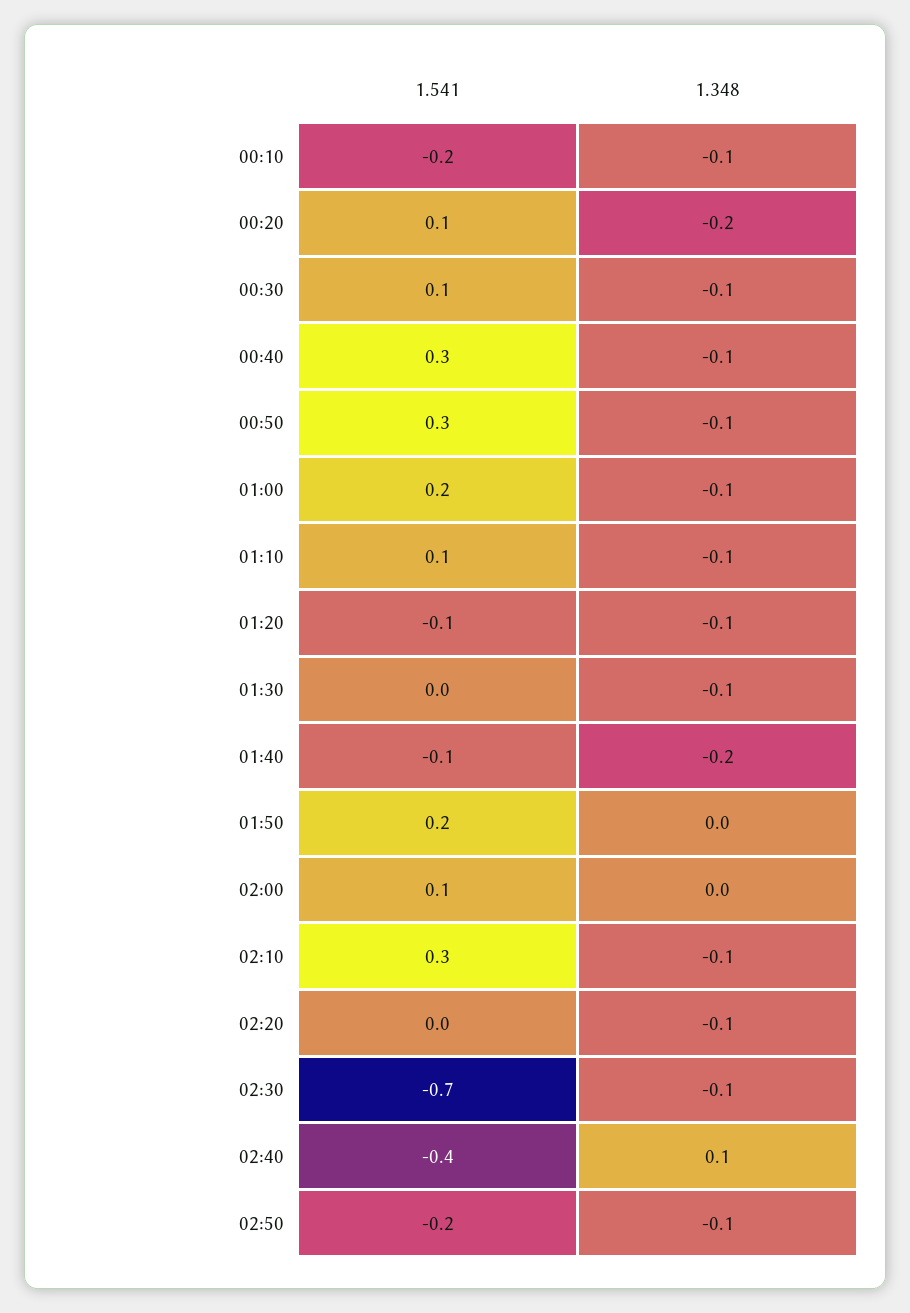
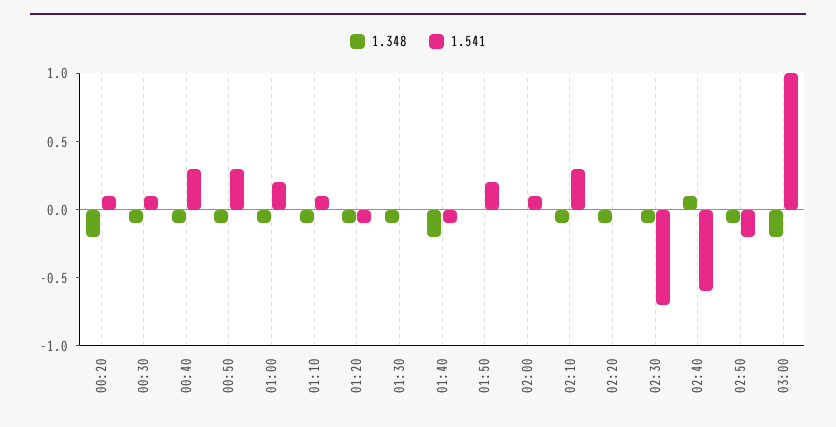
1.541, 00:10: -0.2 -> none
1.348, 00:10: -0.1 -> none
1.541, 02:40: -0.4 -> -0.6
1.348, 03:00: none -> -0.2
1.541, 03:00: none -> 1

